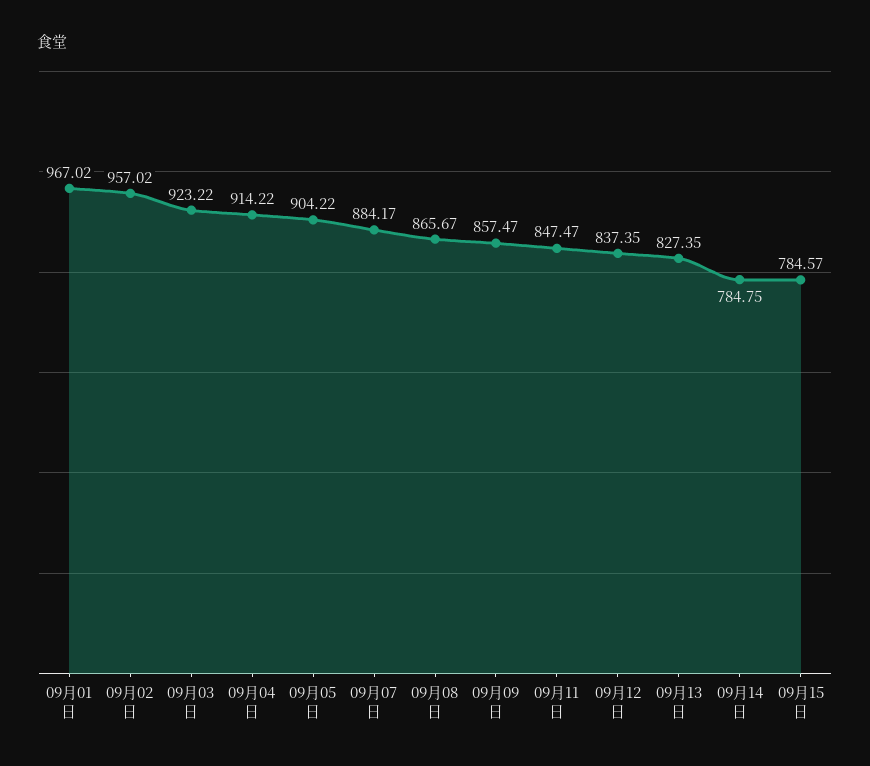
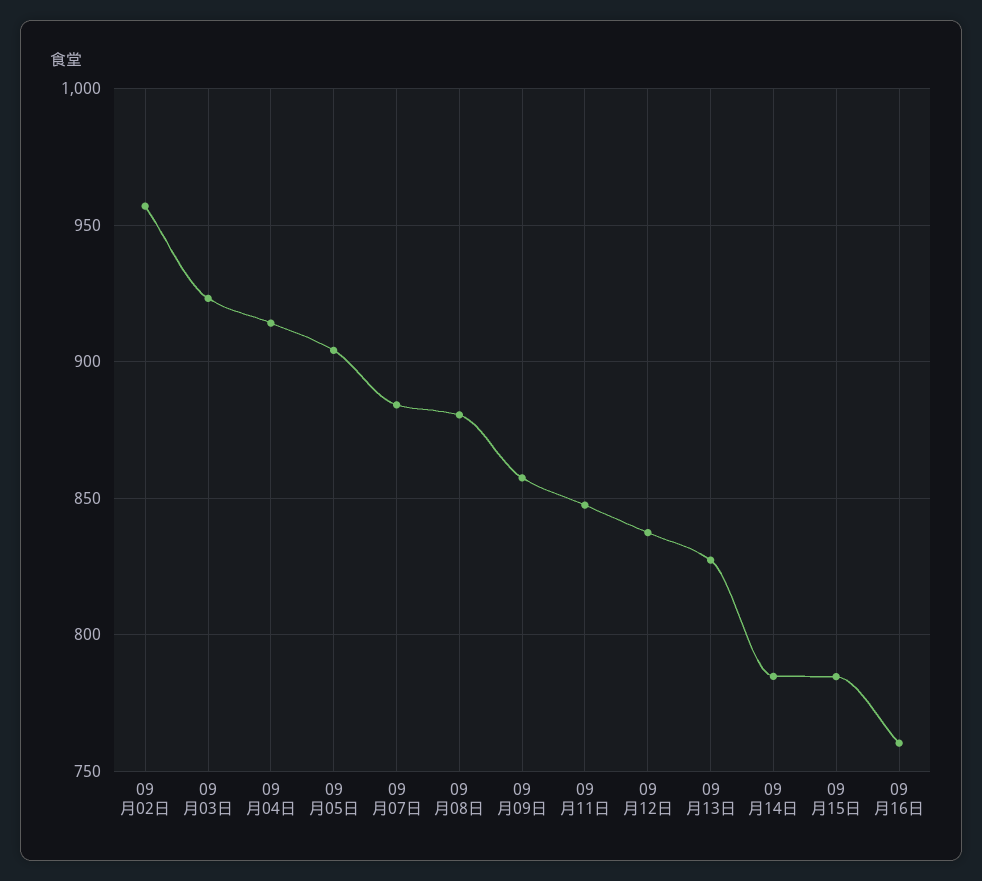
09月01日: 967.02 -> none
09月08日: 865.67 -> 880
09月16日: none -> 760

